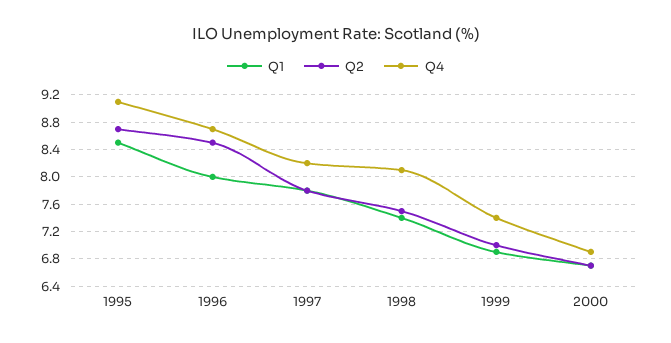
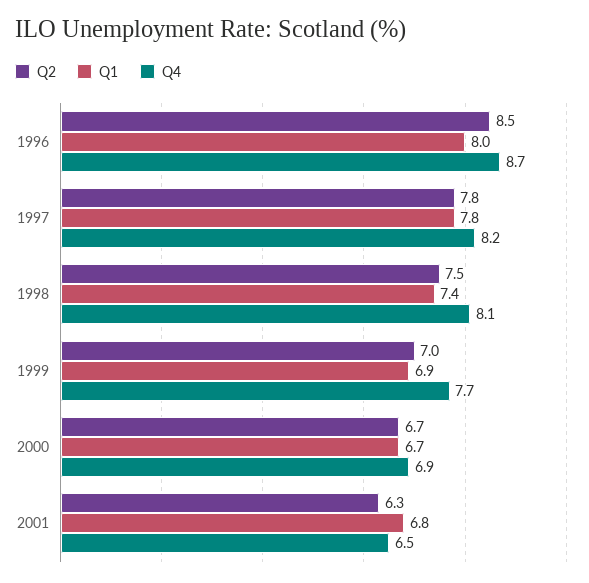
Q1, 1995: 8.5 -> none
Q2, 1995: 8.7 -> none
Q4, 1995: 9.1 -> none
Q4, 1999: 7.4 -> 7.7
Q2, 2001: none -> 6.3
Q1, 2001: none -> 6.8
Q4, 2001: none -> 6.5

